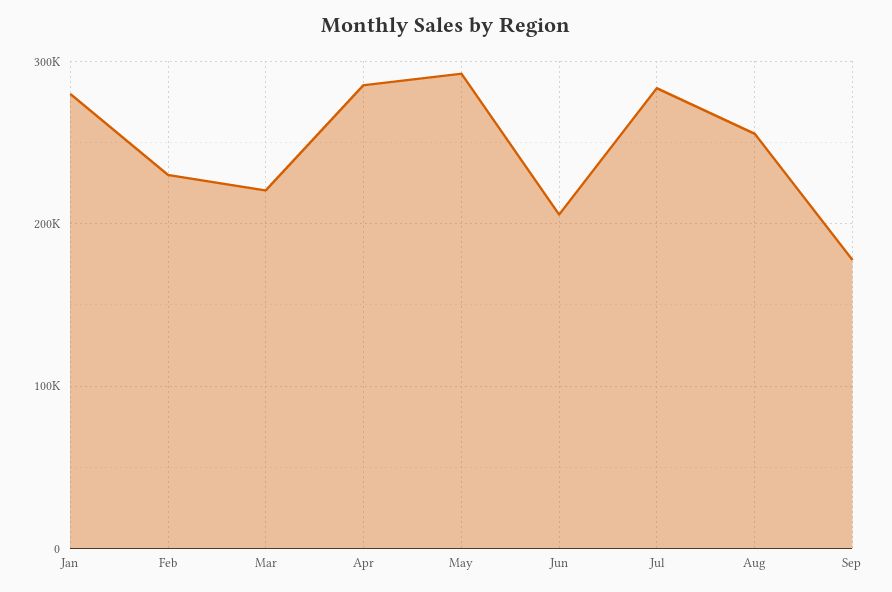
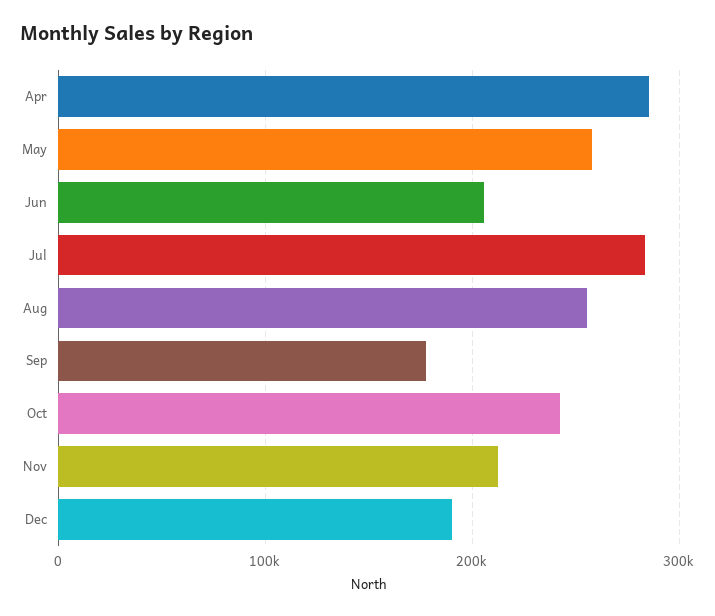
Jan: 280000 -> none
Feb: 230000 -> none
Mar: 220000 -> none
May: 290000 -> 260000
Oct: none -> 240000
Nov: none -> 210000
Dec: none -> 190000

